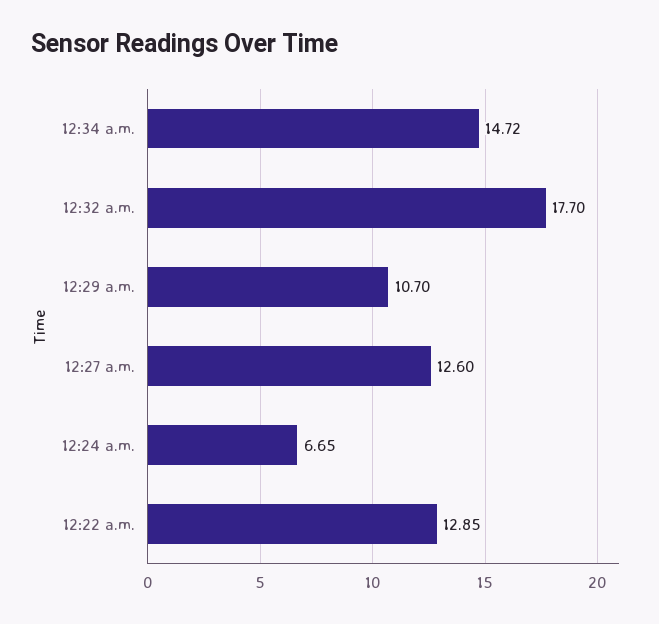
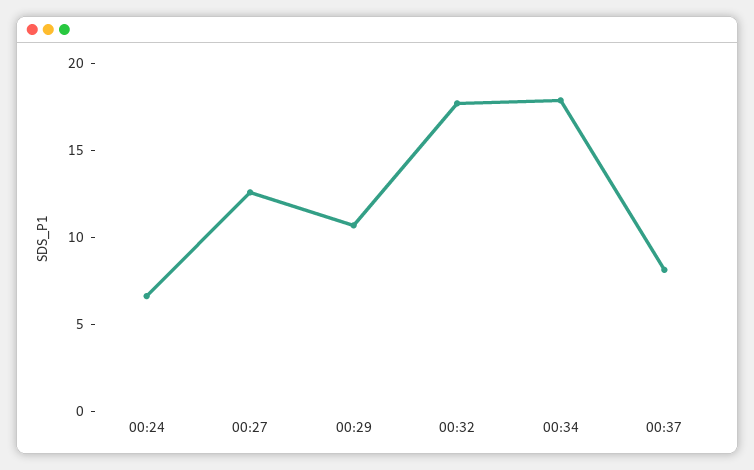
12:34 a.m.: 14.72 -> 18
12:22 a.m.: 12.85 -> none
00:37: none -> 8

